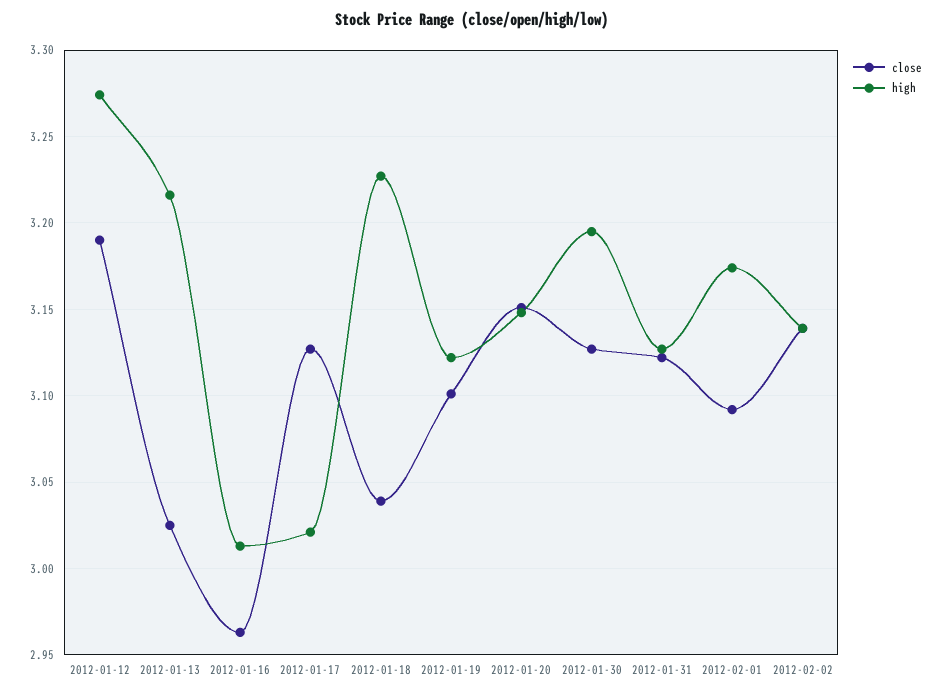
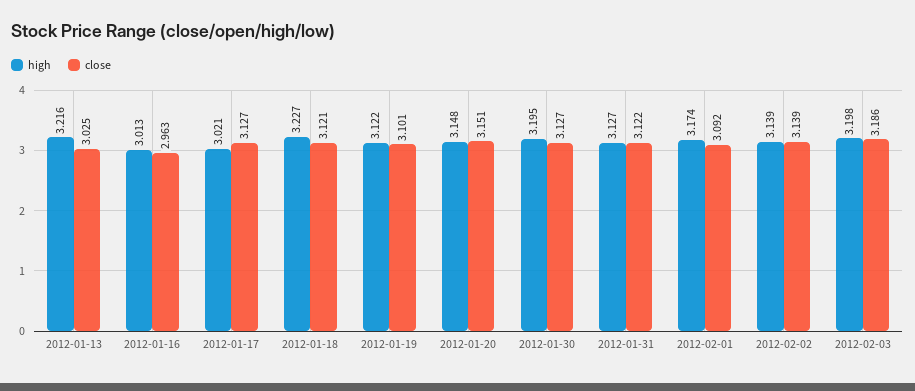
close, 2012-01-12: 3.19 -> none
high, 2012-01-12: 3.275 -> none
close, 2012-01-18: 3.04 -> 3.121
high, 2012-02-03: none -> 3.198
close, 2012-02-03: none -> 3.186

